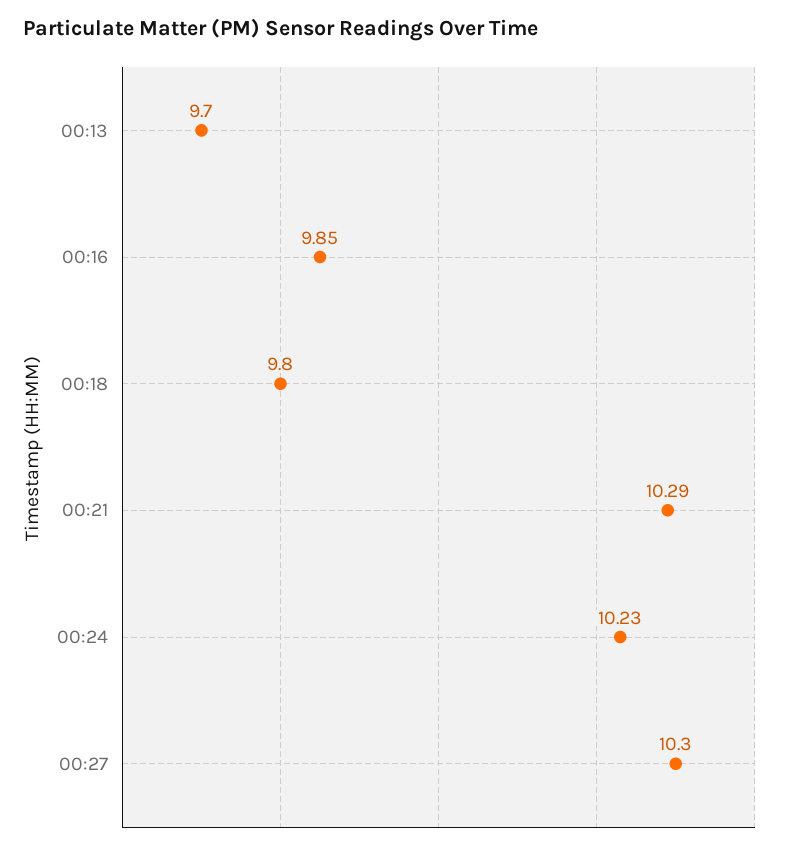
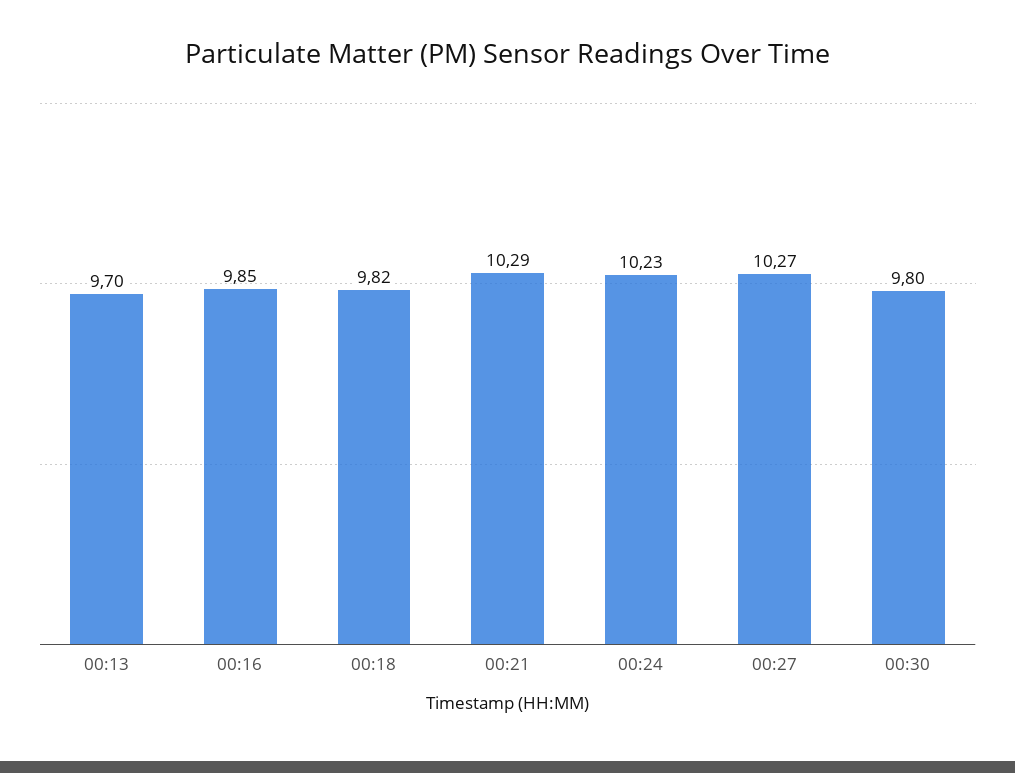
00:18: 9.8 -> 9.82
00:27: 10.3 -> 10.27
00:30: none -> 9.8

